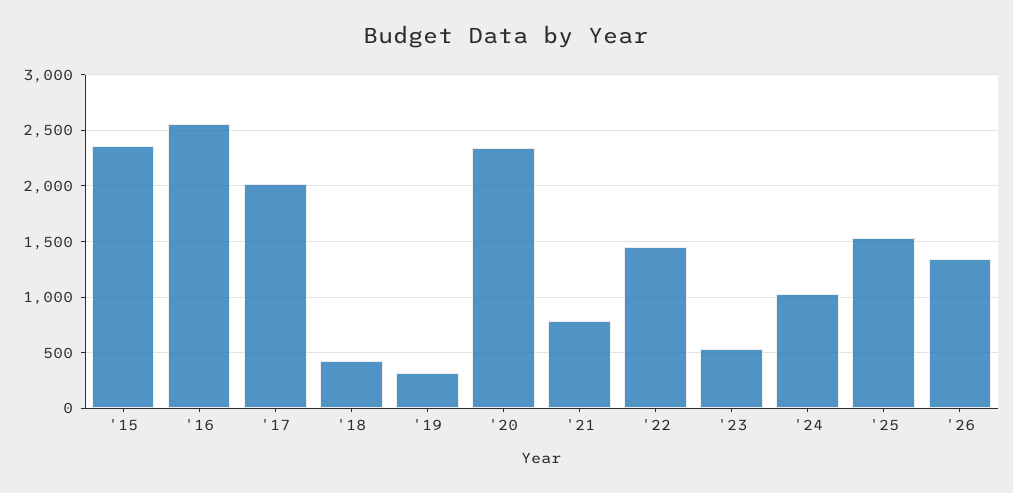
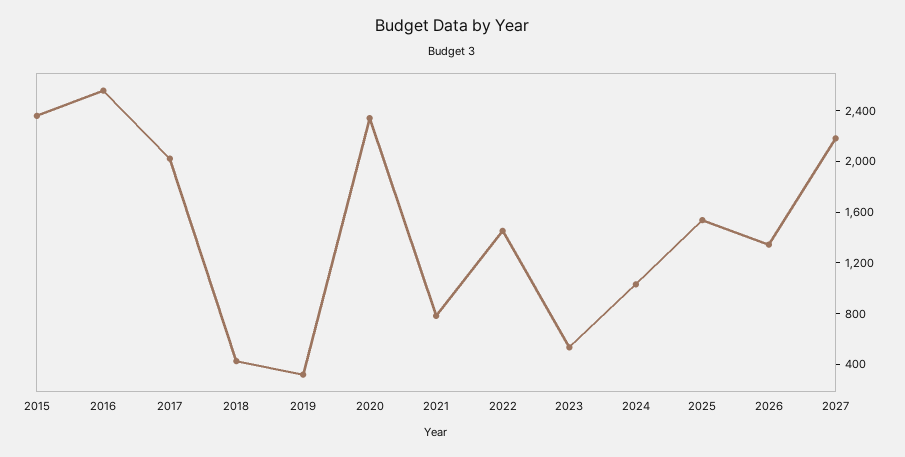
2027: none -> 2200

